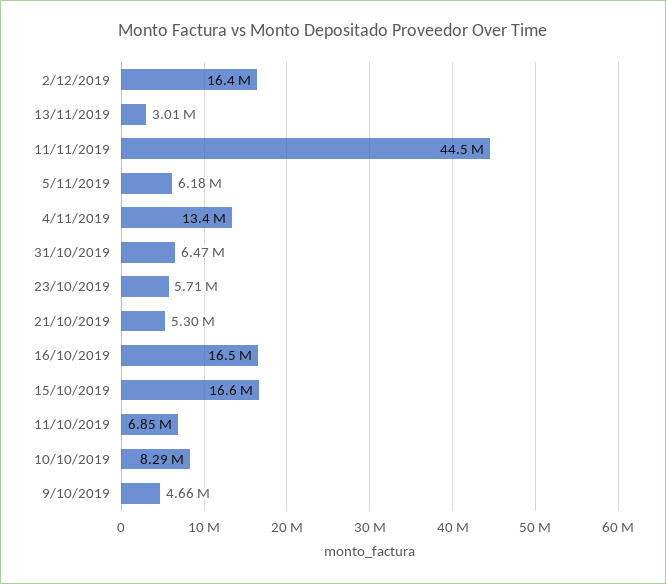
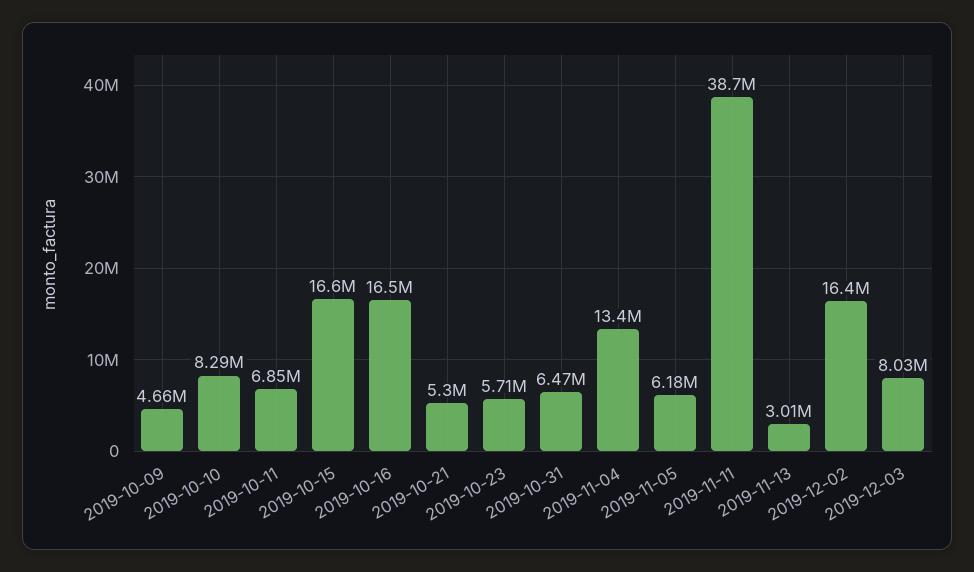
11/11/2019: 44500000 -> 38700000
2019-12-03: none -> 8030000

